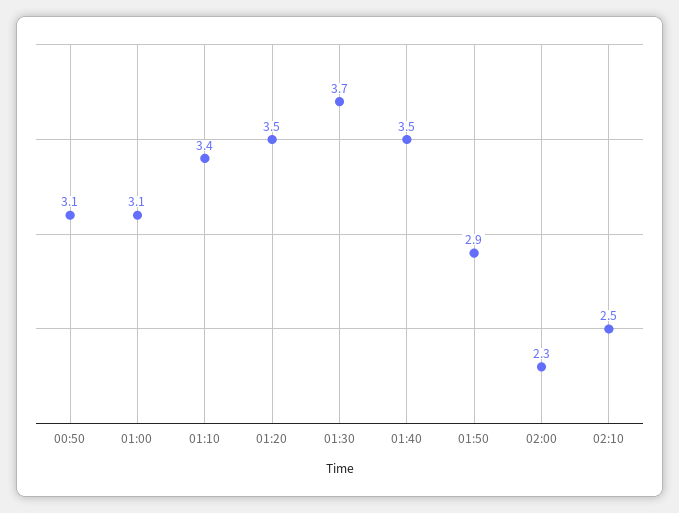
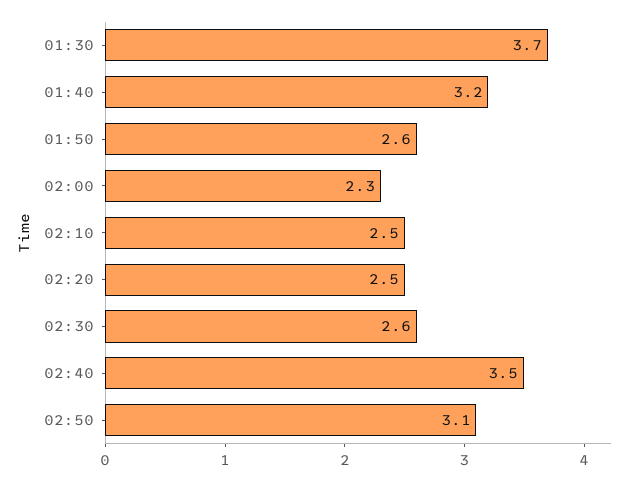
00:50: 3.1 -> none
01:00: 3.1 -> none
01:10: 3.4 -> none
01:20: 3.5 -> none
01:40: 3.5 -> 3.2
01:50: 2.9 -> 2.6
02:20: none -> 2.5
02:30: none -> 2.6
02:40: none -> 3.5
02:50: none -> 3.1

